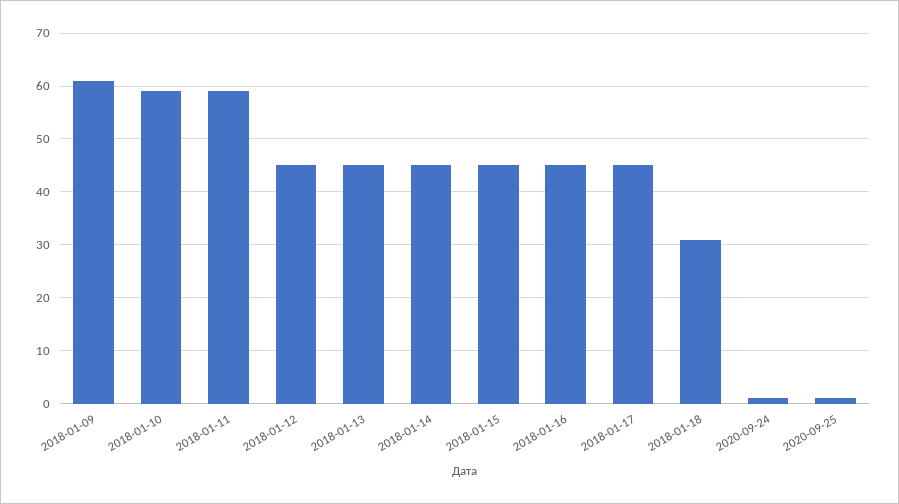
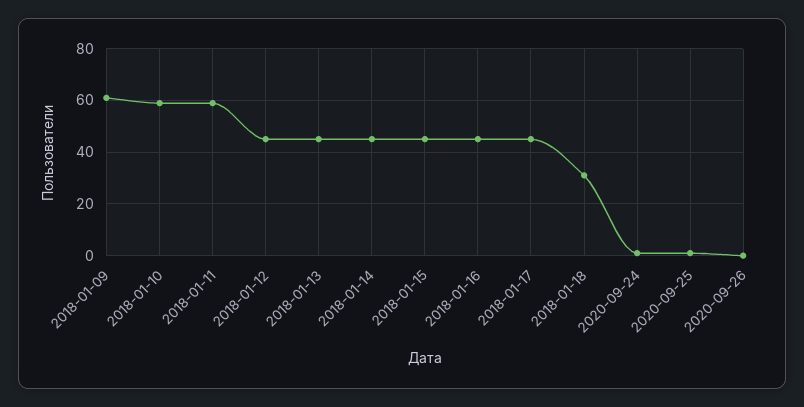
2020-09-26: none -> 0

